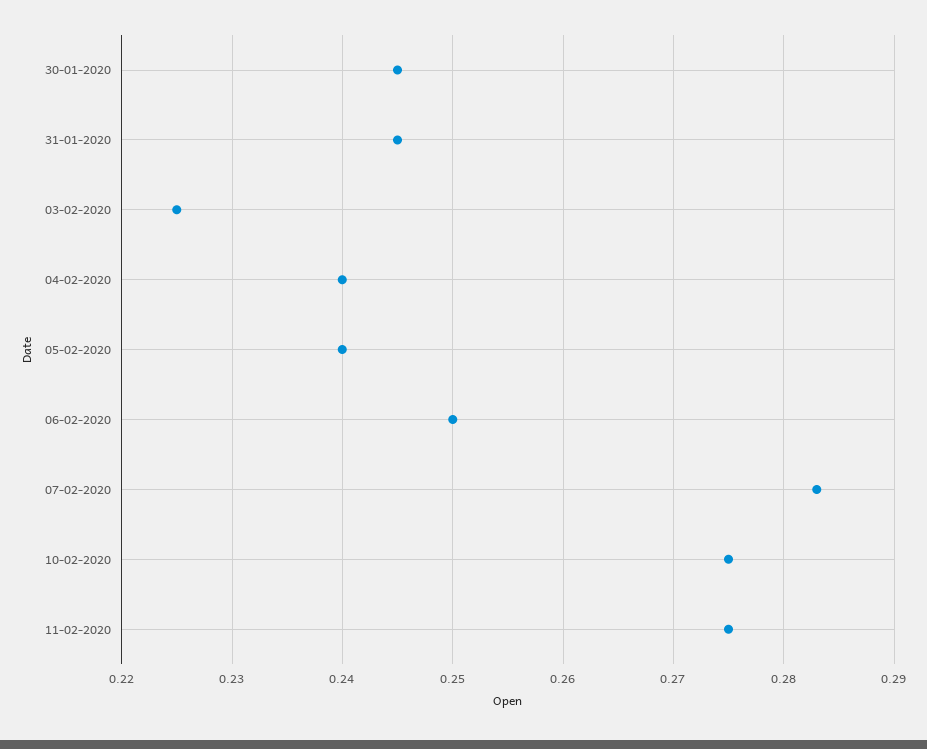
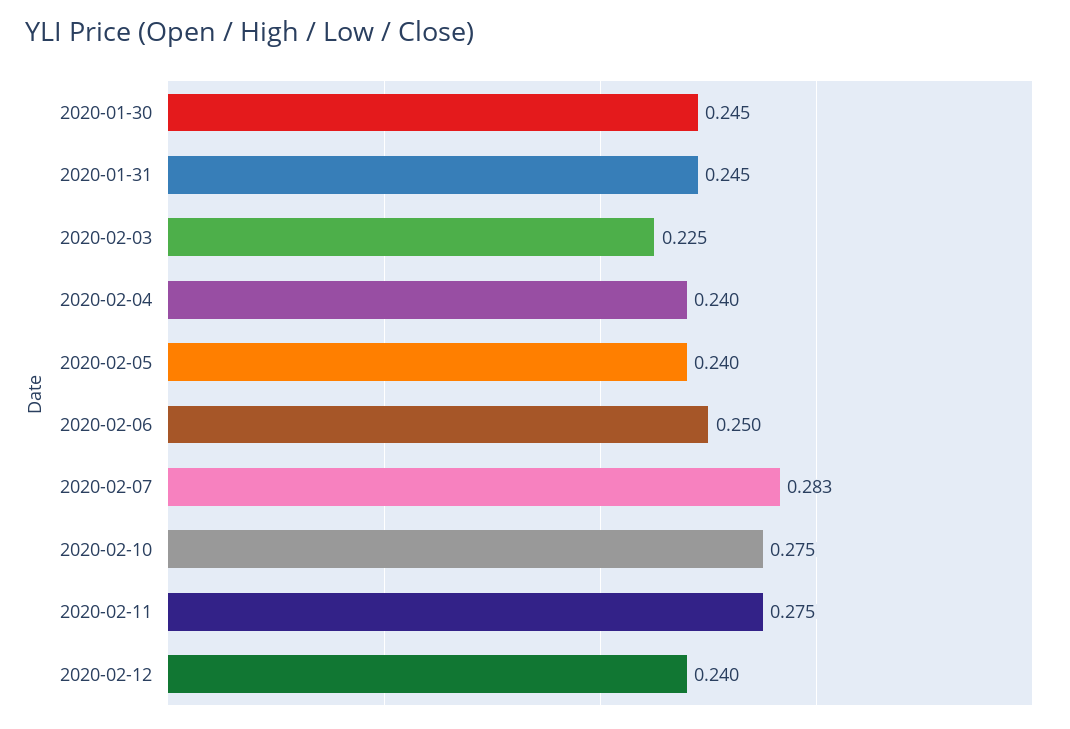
2020-02-12: none -> 0.24

